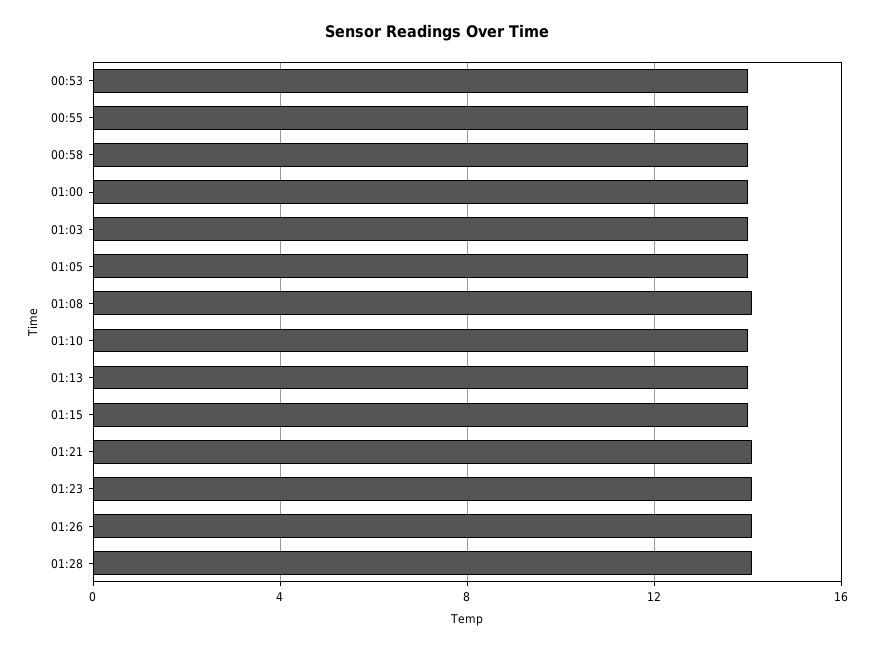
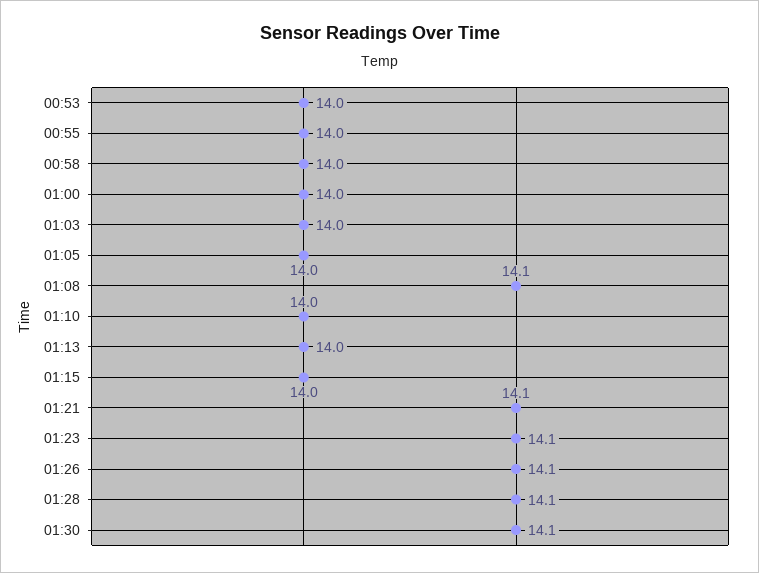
01:30: none -> 14.1

